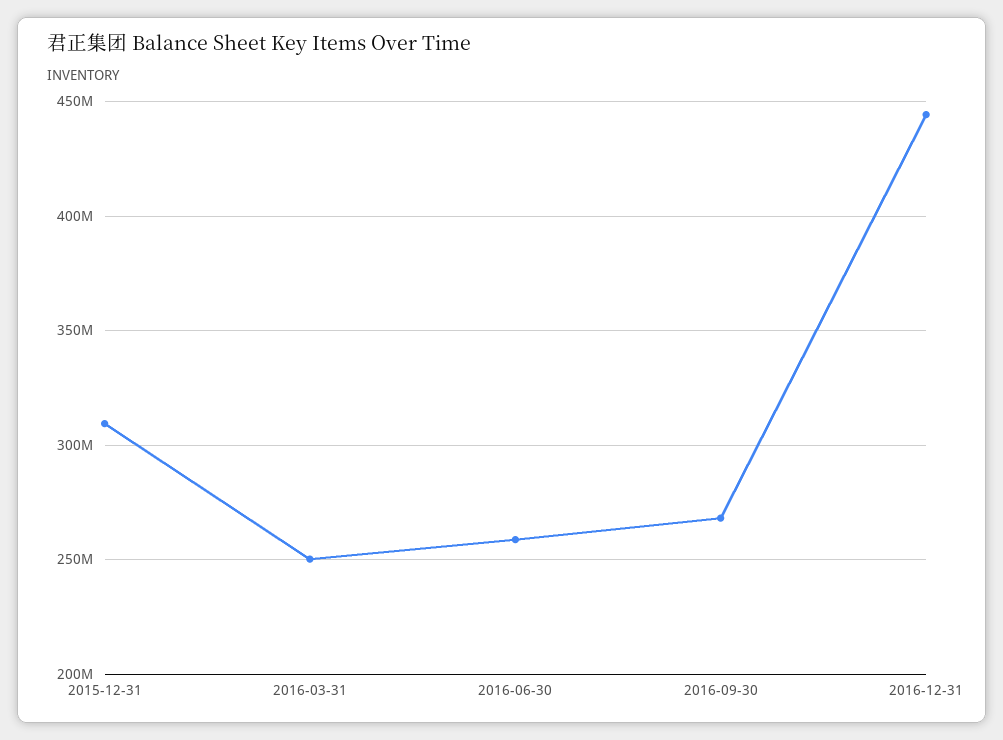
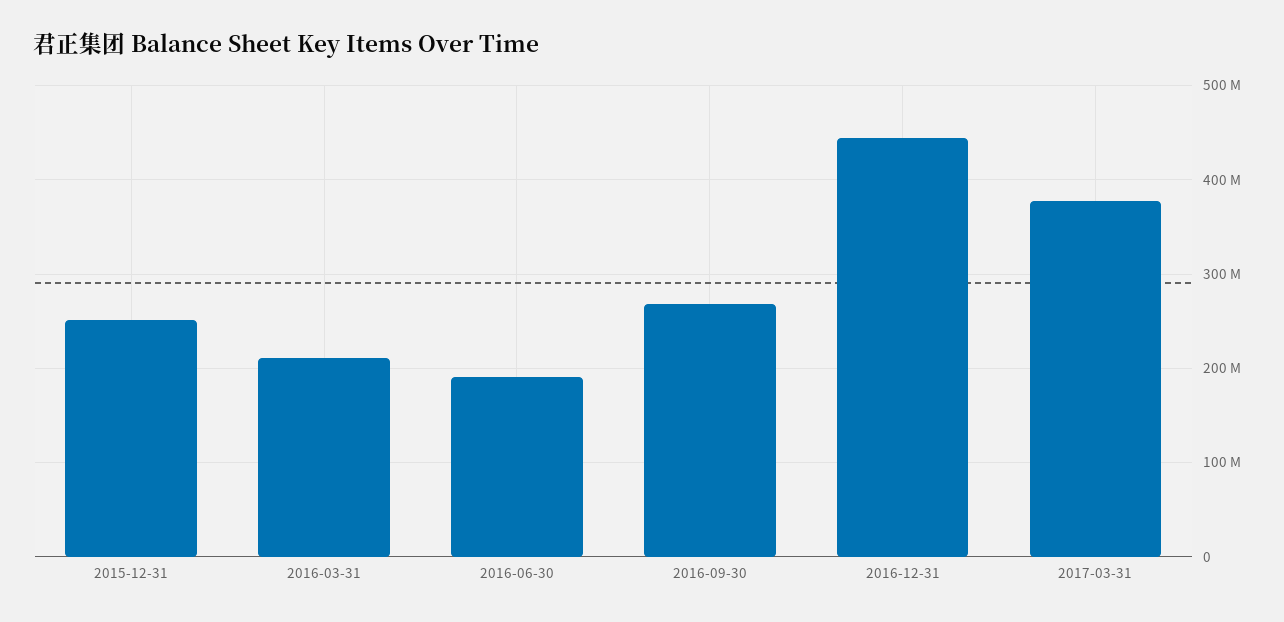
2015-12-31: 310000000 -> 250000000
2016-03-31: 250000000 -> 210000000
2016-06-30: 260000000 -> 190000000
2017-03-31: none -> 380000000

